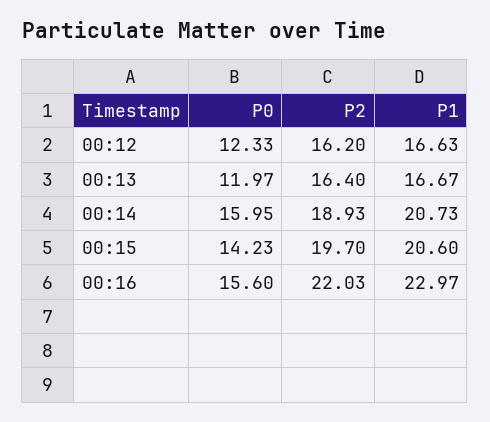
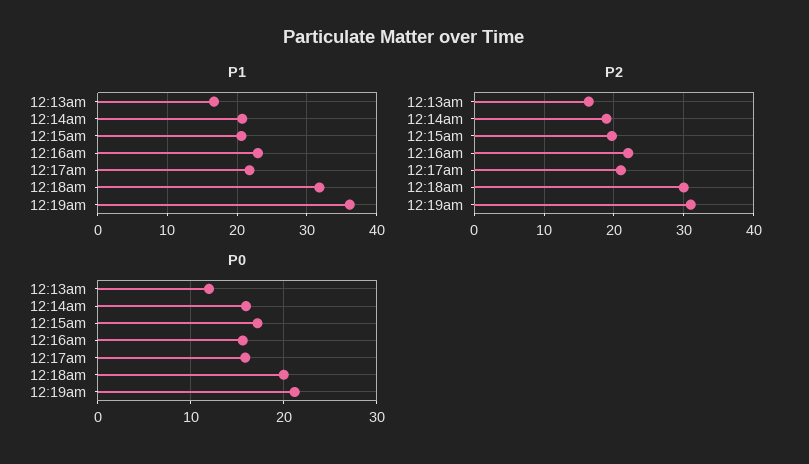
P0, 00:12: 12.33 -> none
P2, 00:12: 16.2 -> none
P1, 00:12: 16.63 -> none
P0, 00:15: 14.23 -> 17
P1, 12:17am: none -> 22
P1, 12:18am: none -> 32
P1, 12:19am: none -> 36
P2, 12:17am: none -> 21
P2, 12:18am: none -> 30
P2, 12:19am: none -> 31
P0, 12:17am: none -> 16
P0, 12:18am: none -> 20
P0, 12:19am: none -> 21

